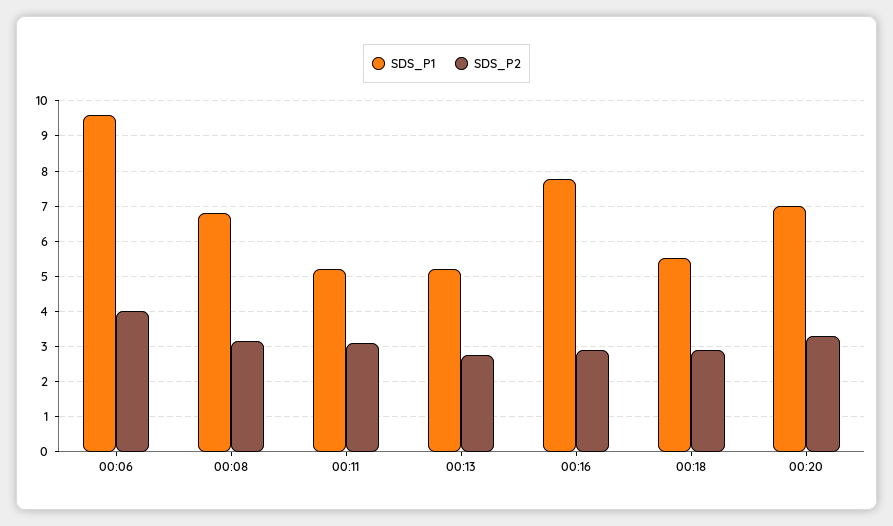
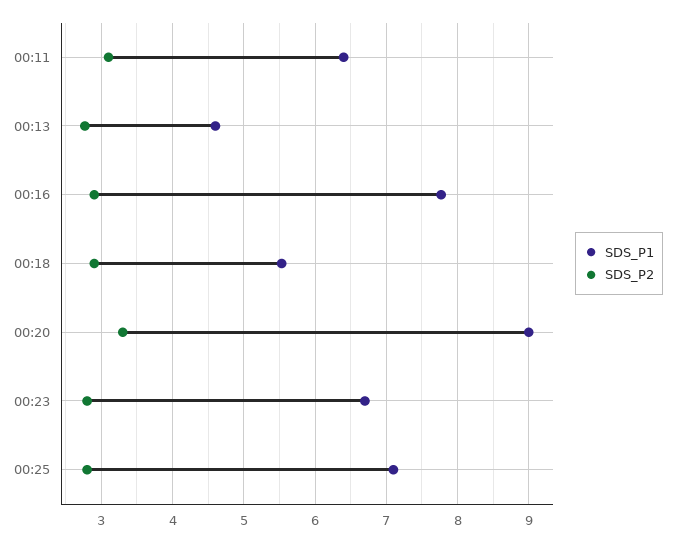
SDS_P1, 00:06: 9.6 -> none
SDS_P2, 00:06: 4 -> none
SDS_P1, 00:08: 6.8 -> none
SDS_P2, 00:08: 3.2 -> none
SDS_P1, 00:11: 5.2 -> 6.4
SDS_P1, 00:13: 5.2 -> 4.6
SDS_P1, 00:20: 7 -> 9
SDS_P1, 00:23: none -> 6.7
SDS_P2, 00:23: none -> 2.8
SDS_P1, 00:25: none -> 7.1
SDS_P2, 00:25: none -> 2.8

